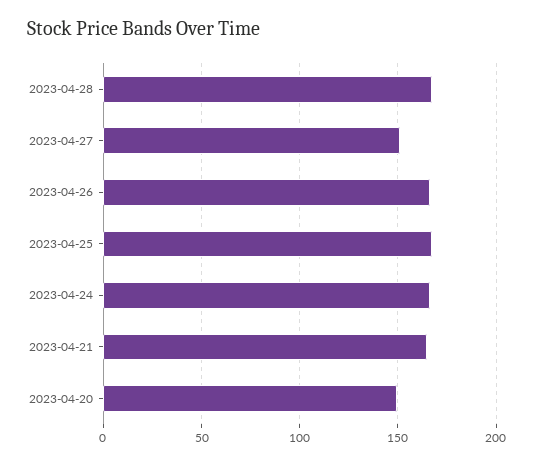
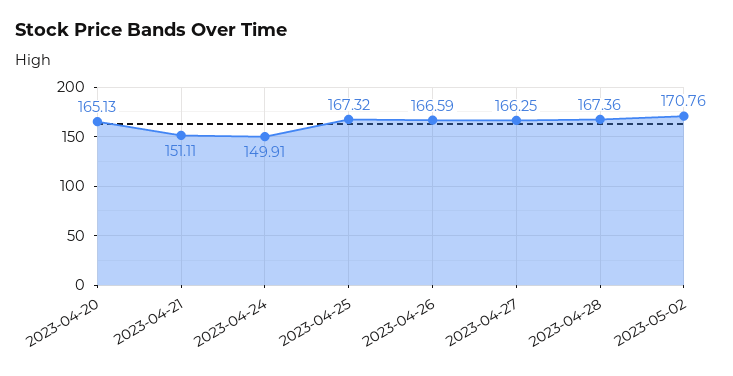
2023-04-27: 150 -> 166.25
2023-04-24: 165 -> 149.91
2023-04-21: 165 -> 151.11
2023-04-20: 150 -> 165.13
2023-05-02: none -> 170.76

